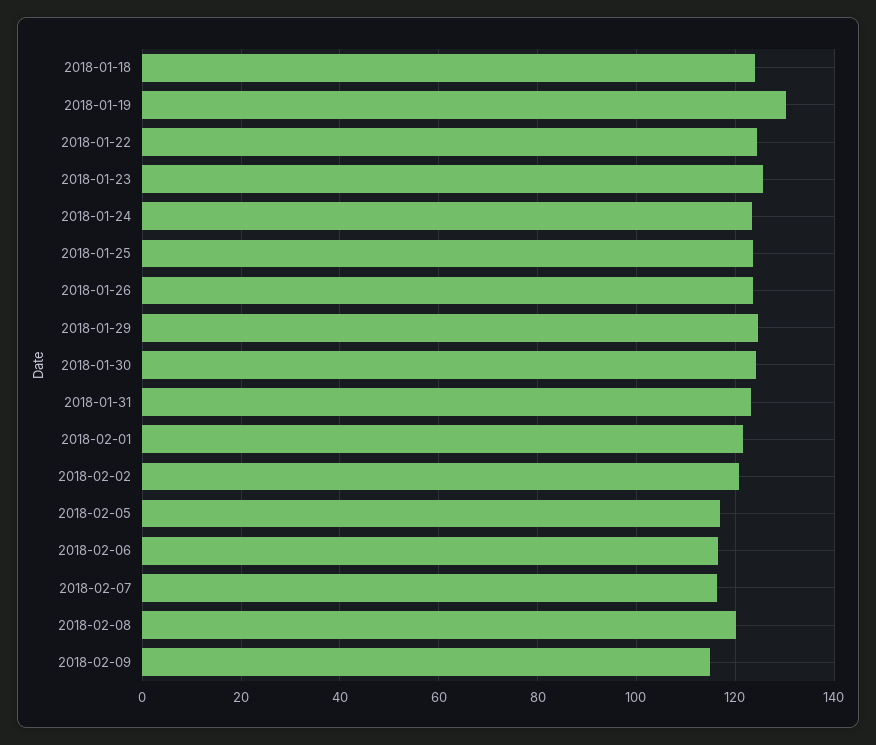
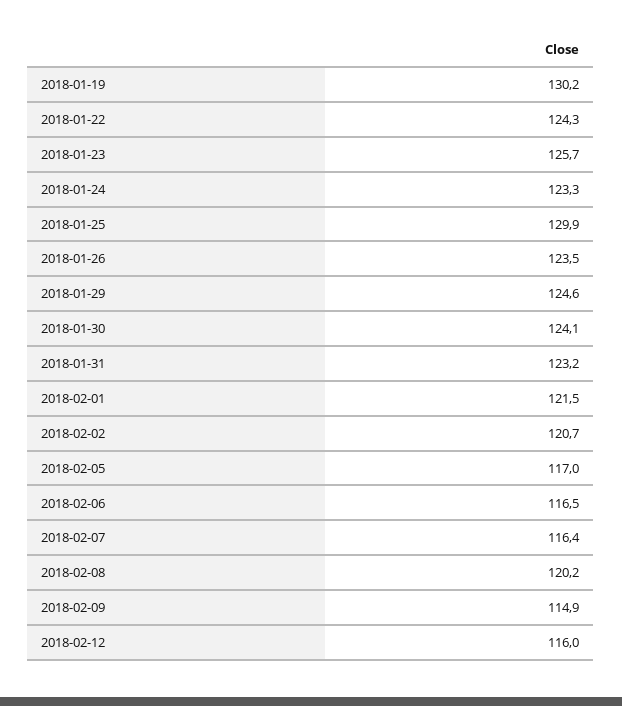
2018-01-18: 124 -> none
2018-01-25: 124 -> 129.9
2018-02-12: none -> 116

